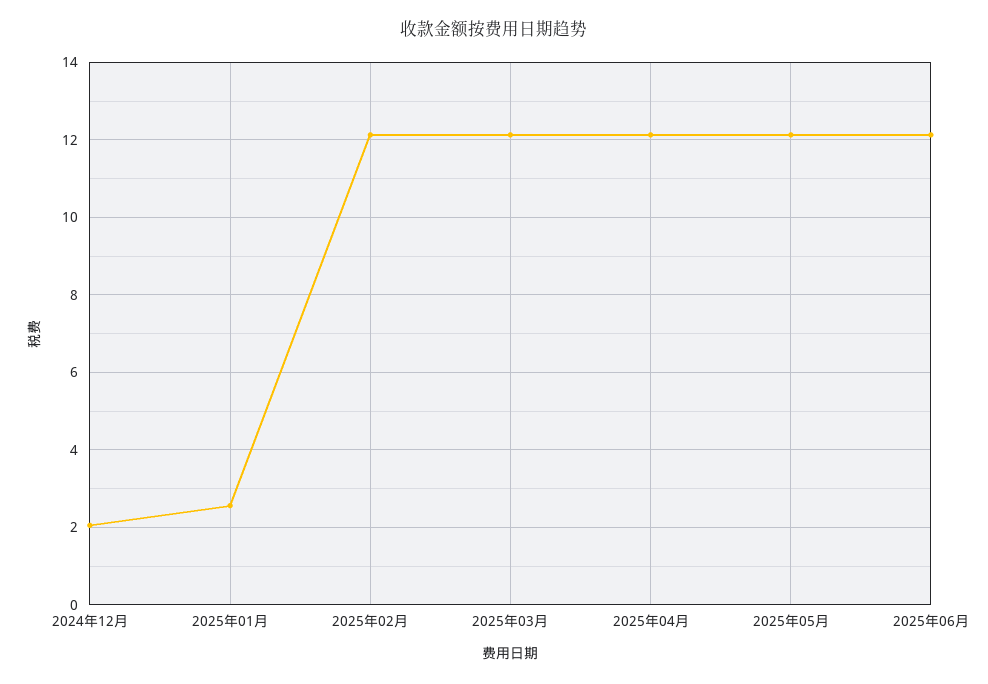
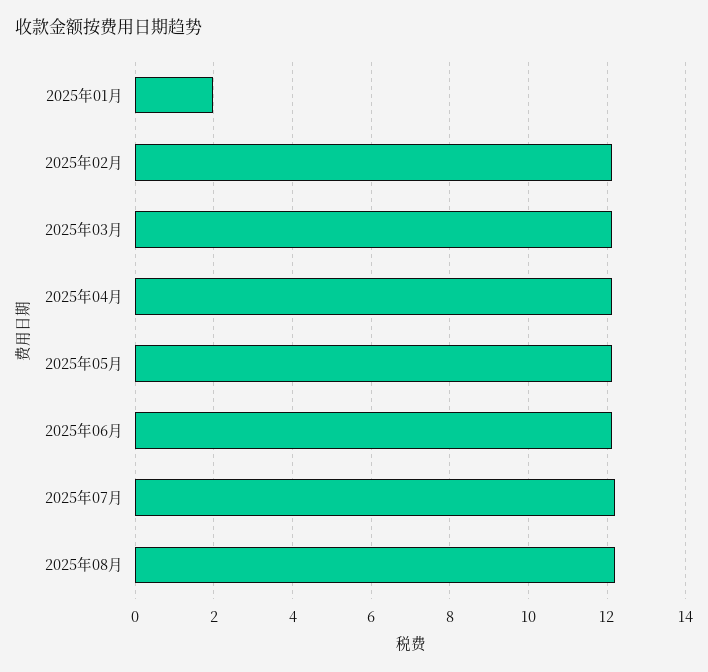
2024年12月: 2 -> none
2025年01月: 2.6 -> 2
2025年07月: none -> 12.2
2025年08月: none -> 12.2

